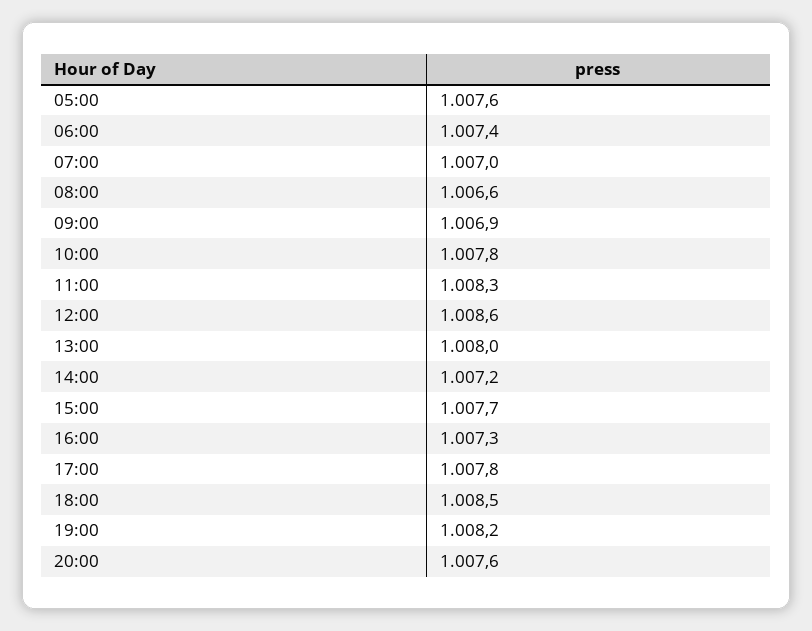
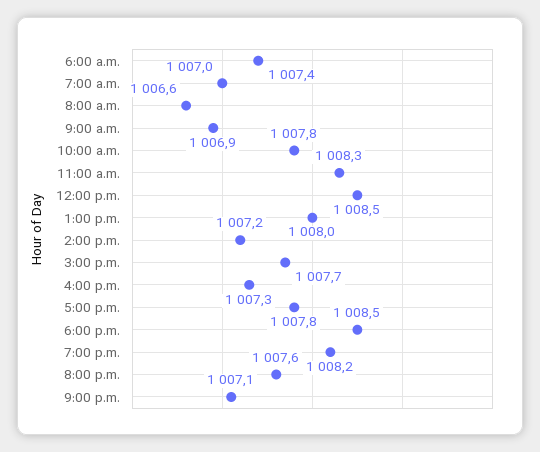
05:00: 1007.6 -> none
12:00: 1008.6 -> 1008.5
9:00 p.m.: none -> 1007.1

